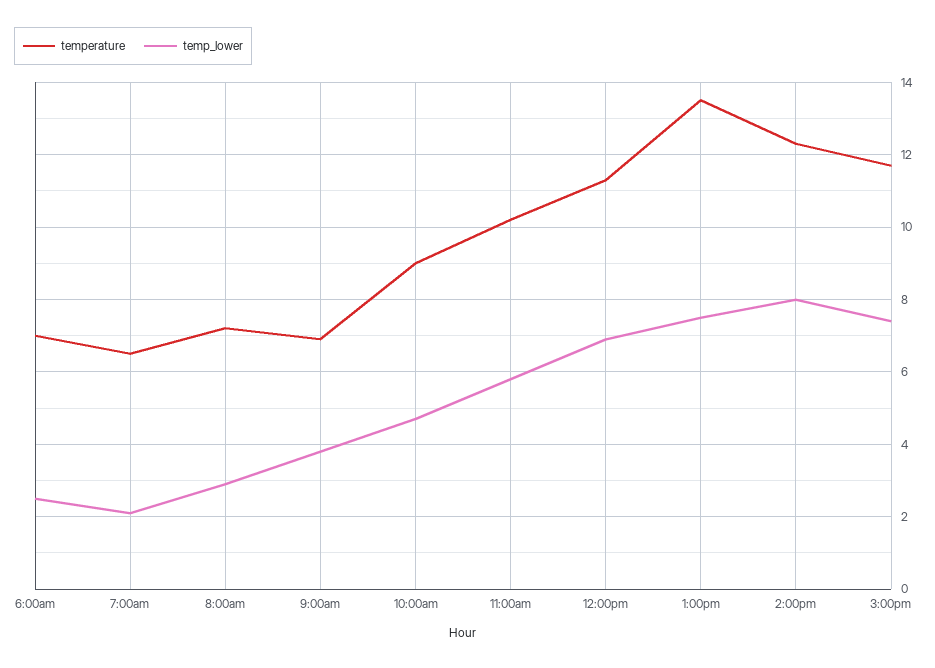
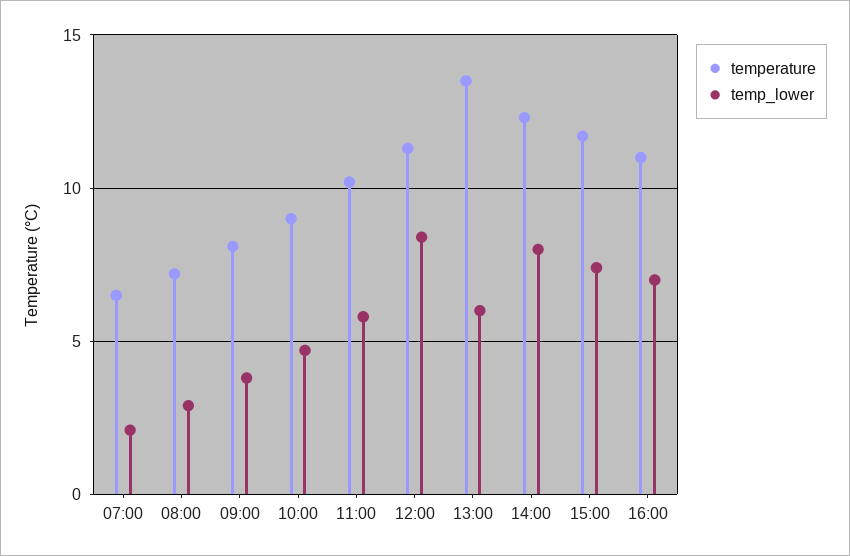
temperature, 6:00am: 7 -> none
temp_lower, 6:00am: 2.5 -> none
temperature, 9:00am: 7 -> 8
temp_lower, 12:00pm: 7 -> 8.5
temp_lower, 1:00pm: 7.5 -> 6
temperature, 16:00: none -> 11
temp_lower, 16:00: none -> 7

